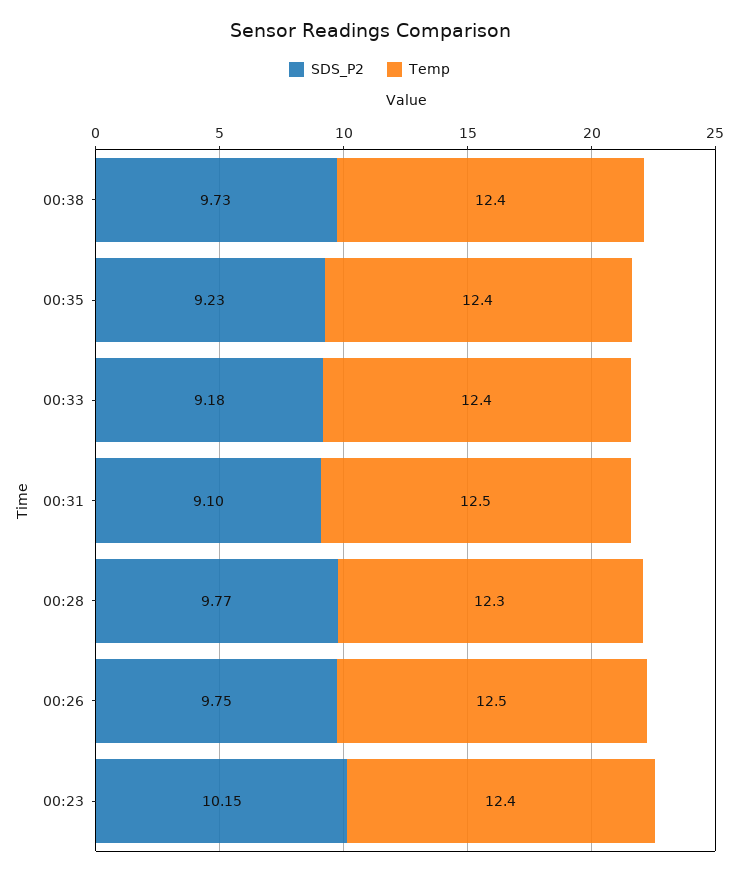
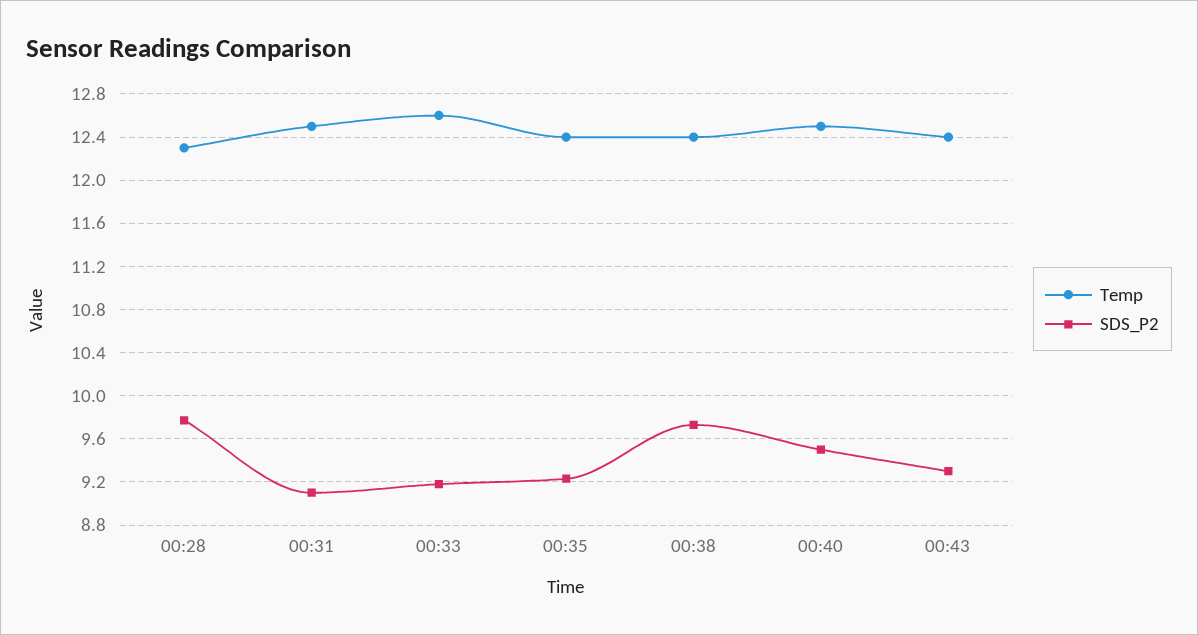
Temp, 00:33: 12.4 -> 12.6
SDS_P2, 00:26: 9.75 -> none
Temp, 00:26: 12.5 -> none
SDS_P2, 00:23: 10.15 -> none
Temp, 00:23: 12.4 -> none
Temp, 00:40: none -> 12.5
SDS_P2, 00:40: none -> 9.5
Temp, 00:43: none -> 12.4
SDS_P2, 00:43: none -> 9.3

